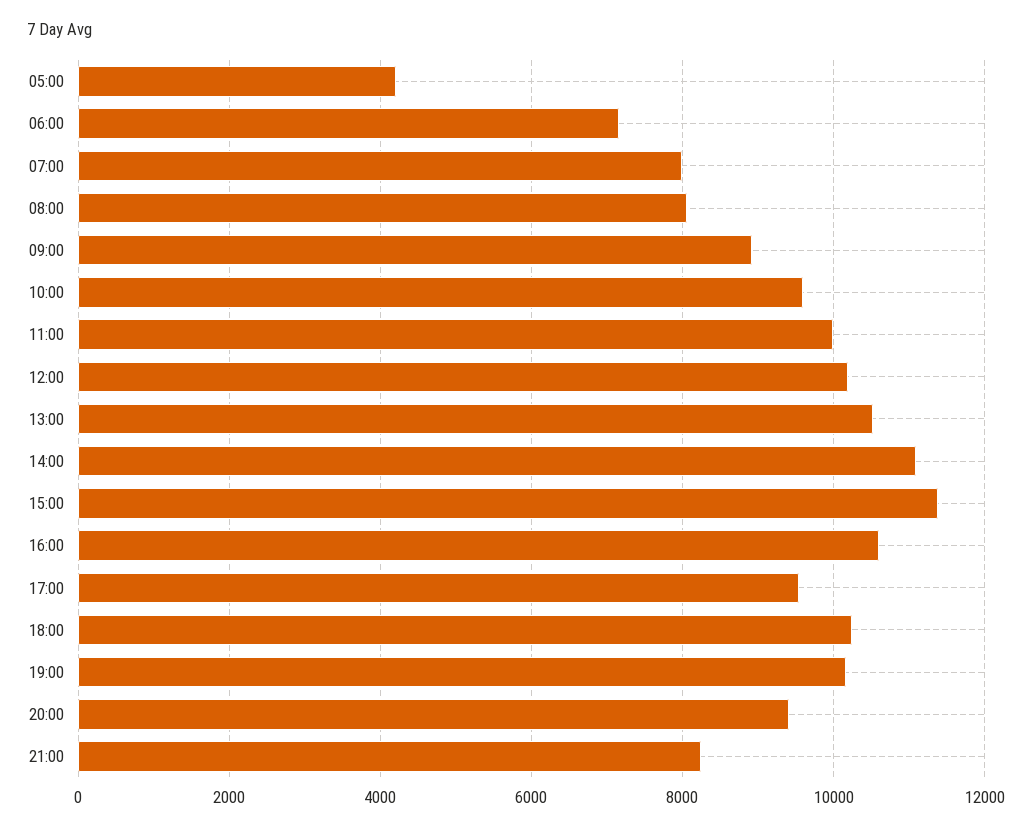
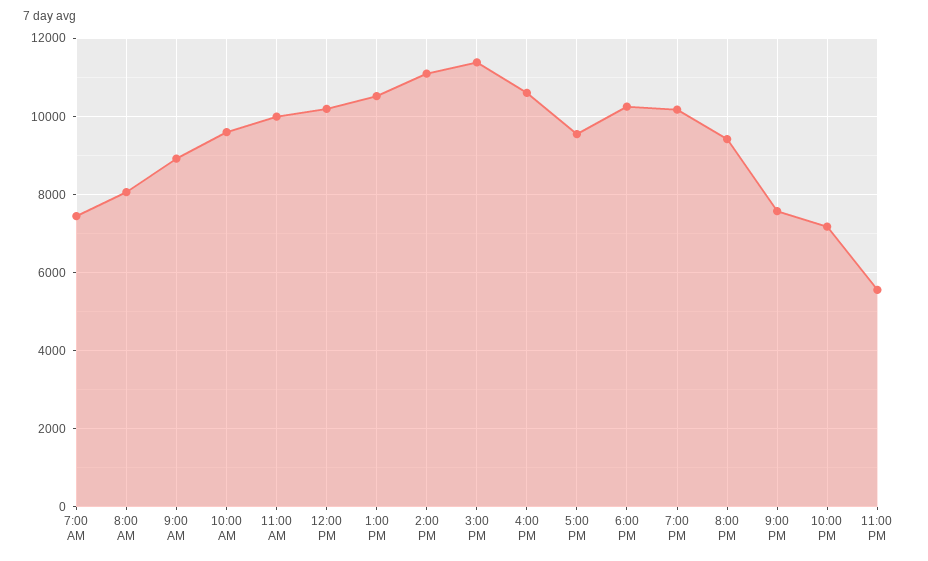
05:00: 4200 -> none
06:00: 7200 -> none
07:00: 8000 -> 7400
21:00: 8200 -> 7600
10:00 PM: none -> 7200
11:00 PM: none -> 5600

